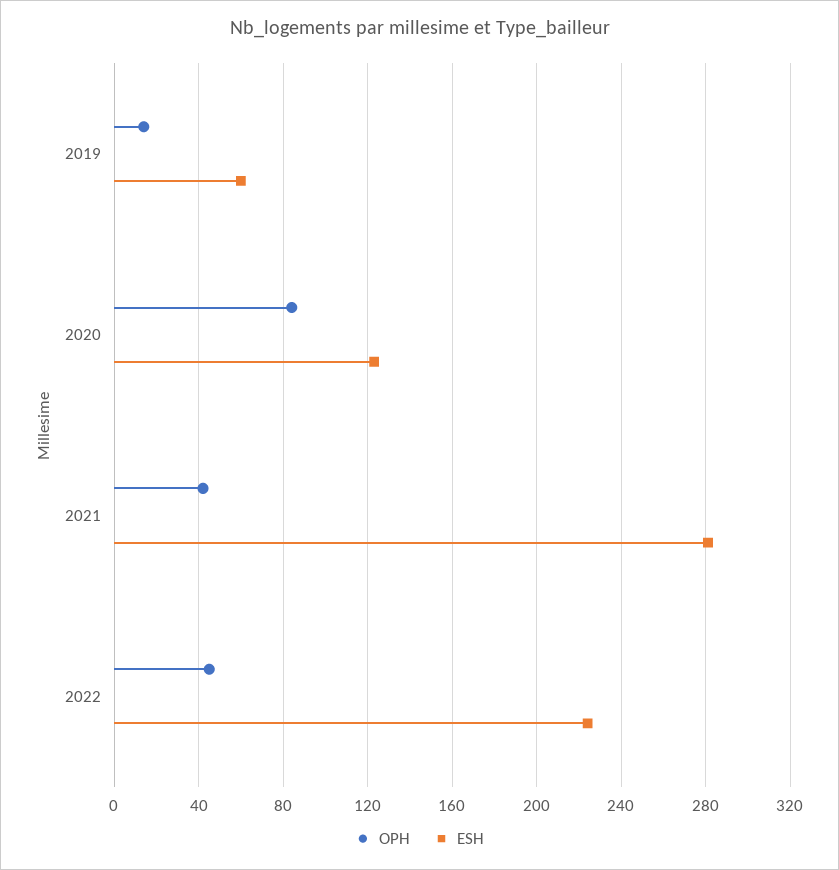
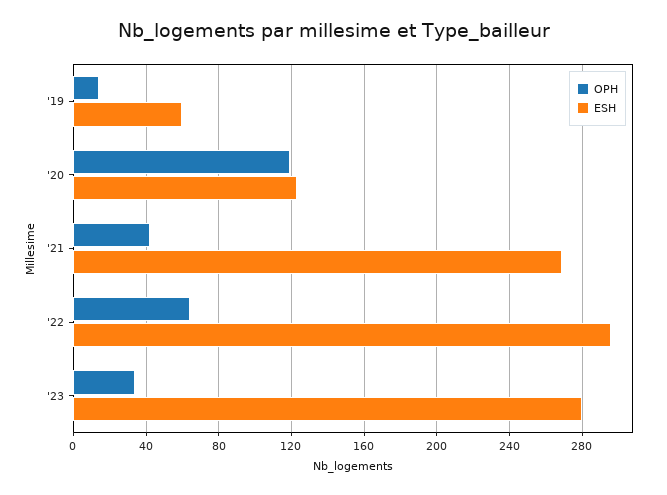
OPH, 2020: 85 -> 120
ESH, 2021: 280 -> 270
OPH, 2022: 45 -> 65
ESH, 2022: 225 -> 295
OPH, '23: none -> 35
ESH, '23: none -> 280

